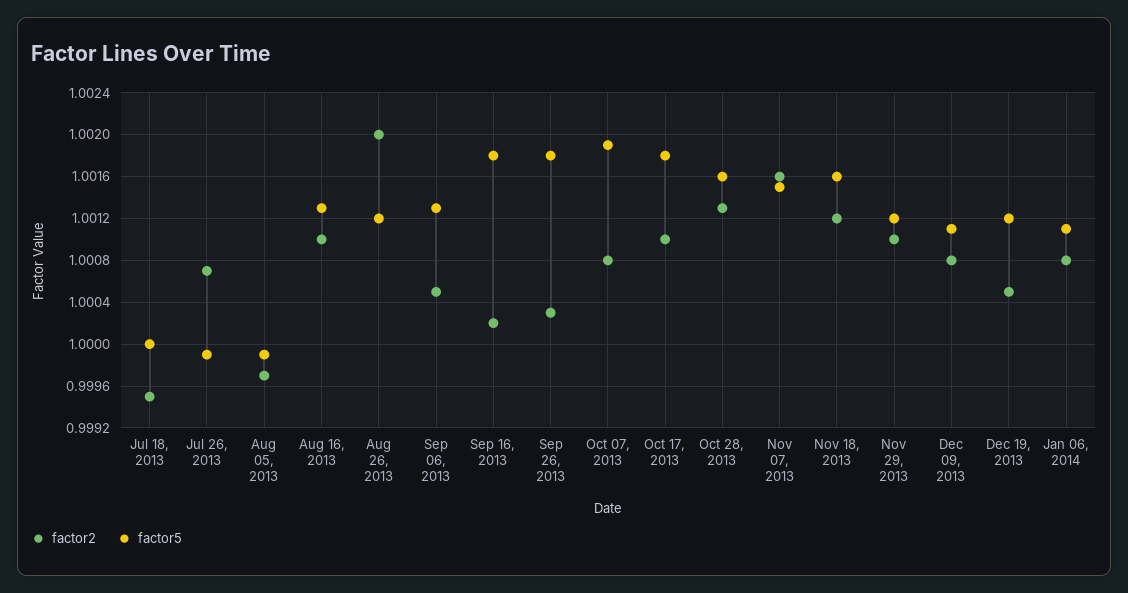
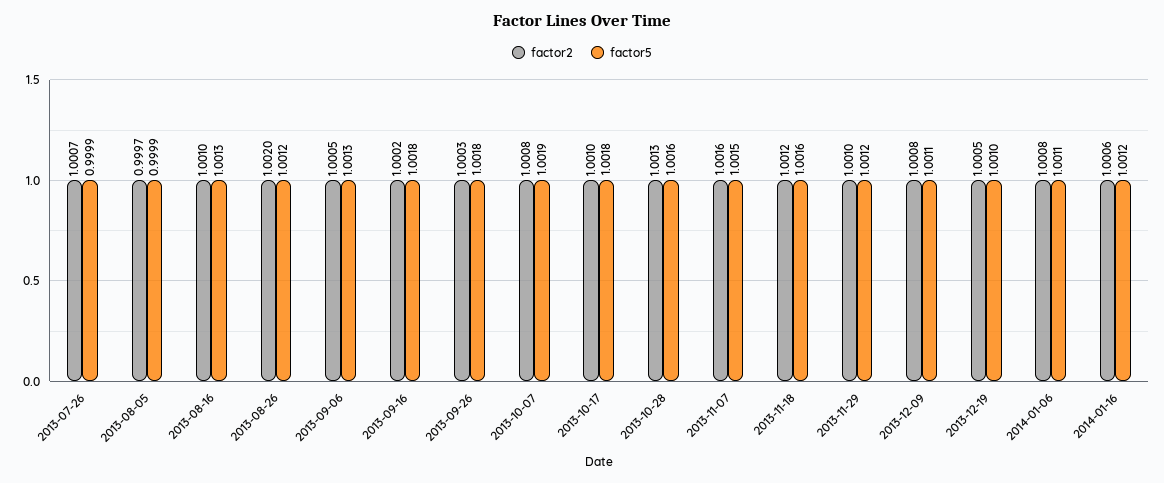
factor2, Jul 18, 2013: 0.9995 -> none
factor5, Jul 18, 2013: 1 -> none
factor5, Dec 19, 2013: 1.0012 -> 1.001
factor2, 2014-01-16: none -> 1.0006
factor5, 2014-01-16: none -> 1.0012

